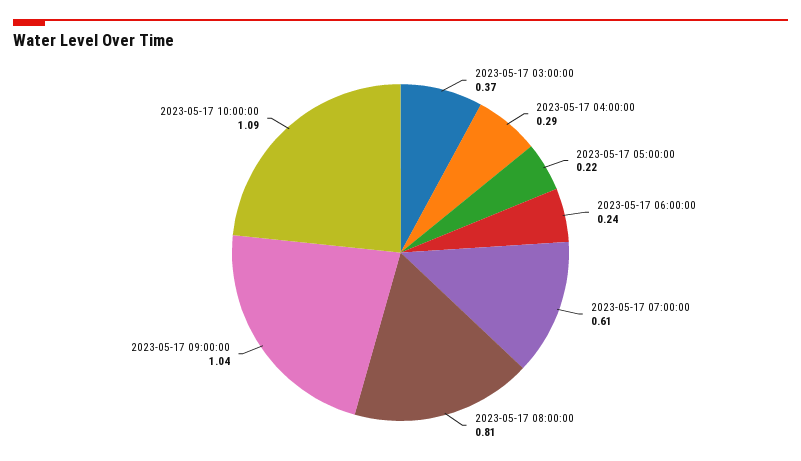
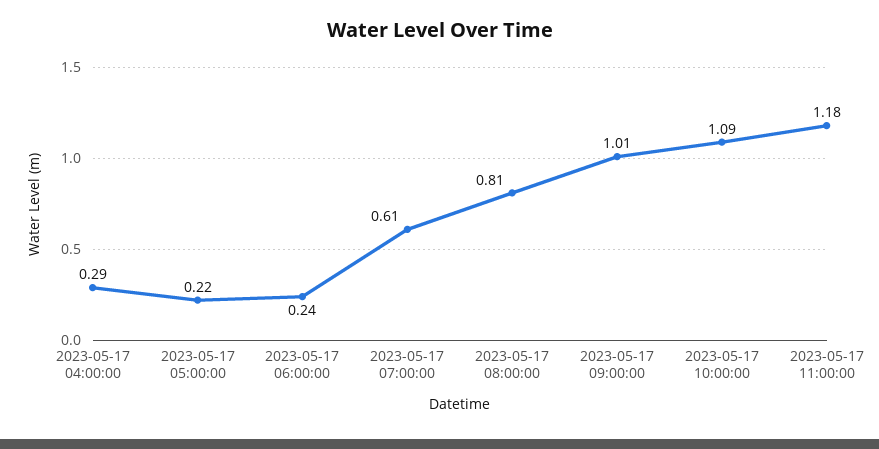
2023-05-17 03:00:00: 0.37 -> none
2023-05-17 09:00:00: 1.04 -> 1.01
2023-05-17 11:00:00: none -> 1.18

